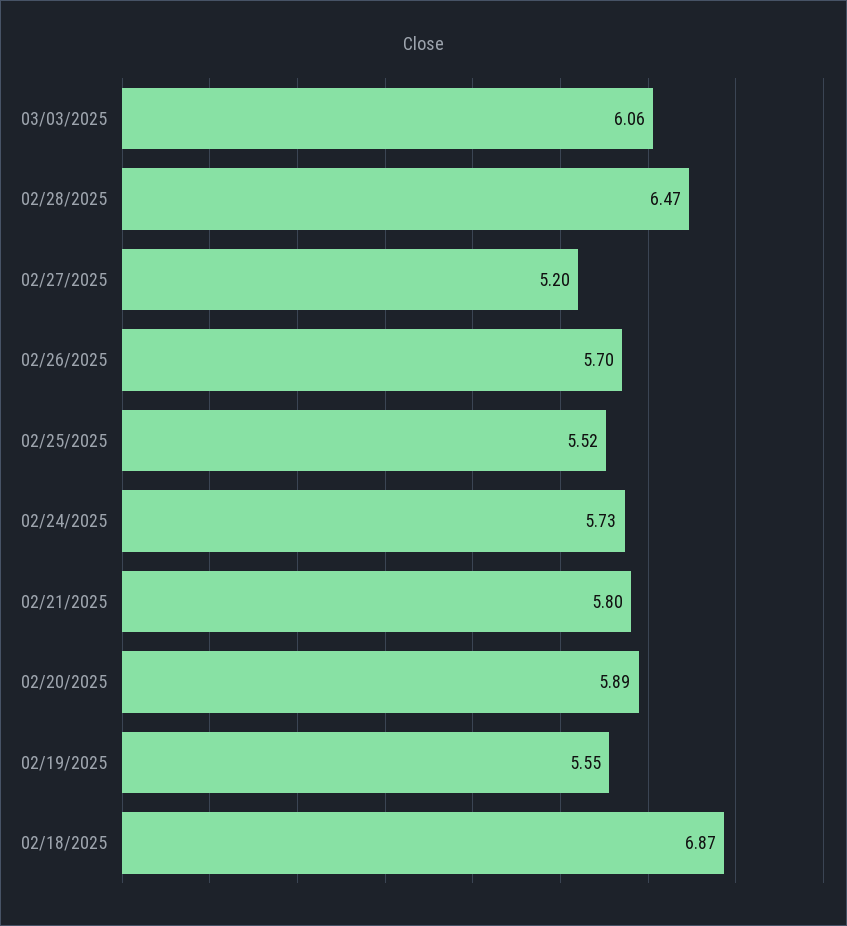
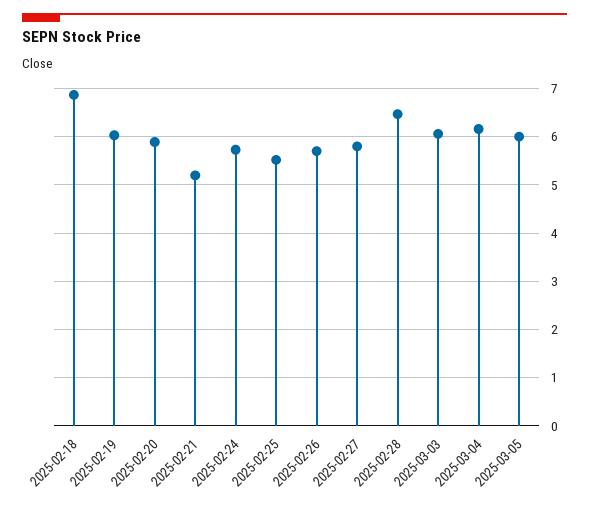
02/27/2025: 5.2 -> 5.8
02/21/2025: 5.8 -> 5.2
02/19/2025: 5.55 -> 6
2025-03-04: none -> 6.2
2025-03-05: none -> 6

